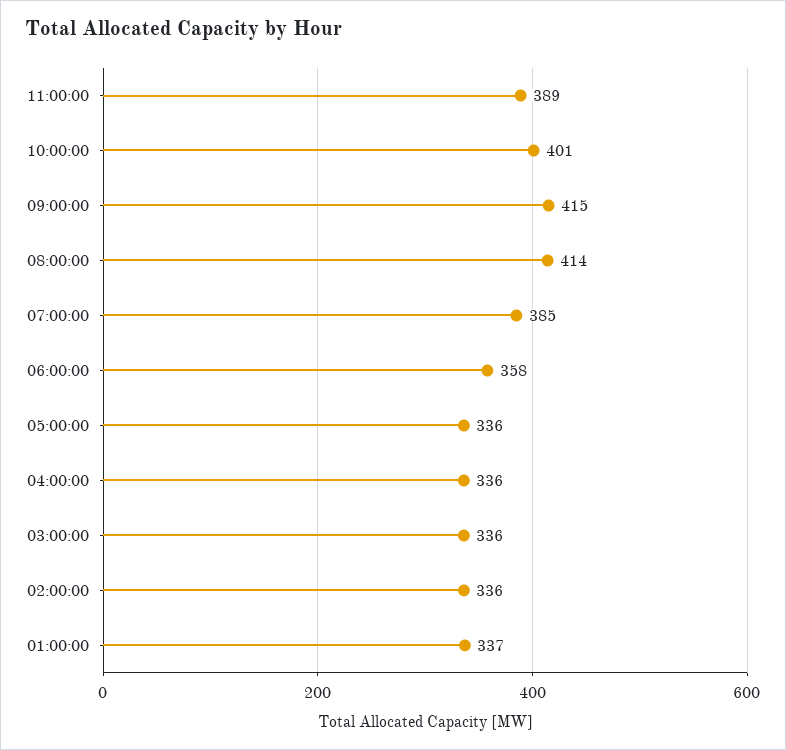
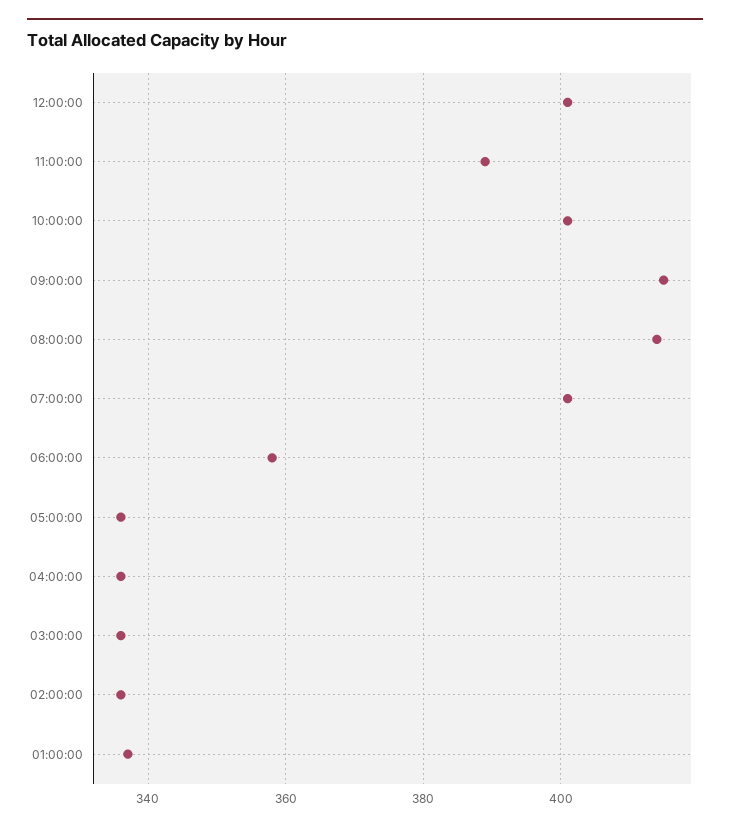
07:00:00: 385 -> 400
12:00:00: none -> 400

